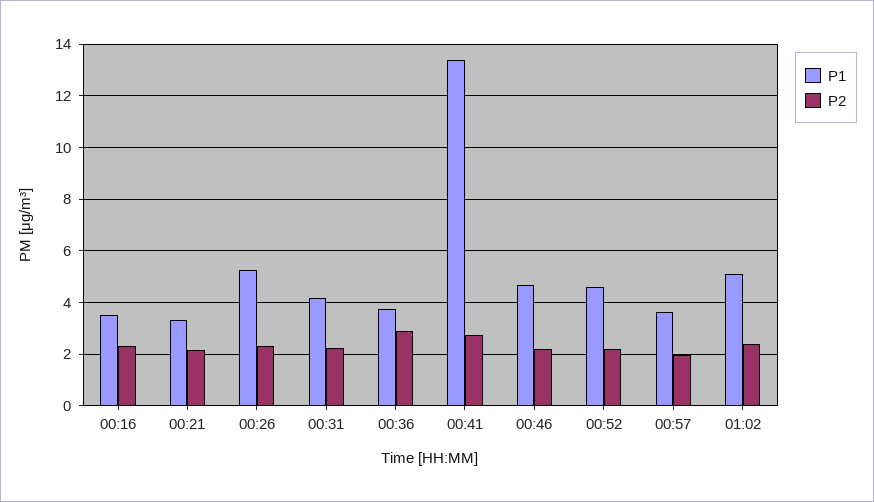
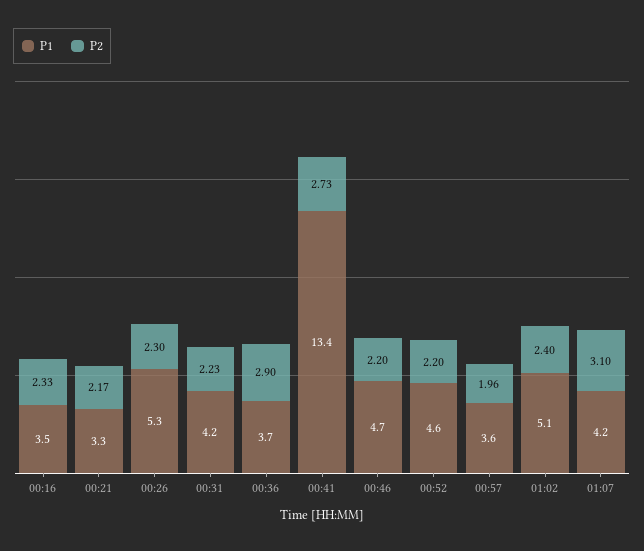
P1, 01:07: none -> 4.2
P2, 01:07: none -> 3.1

